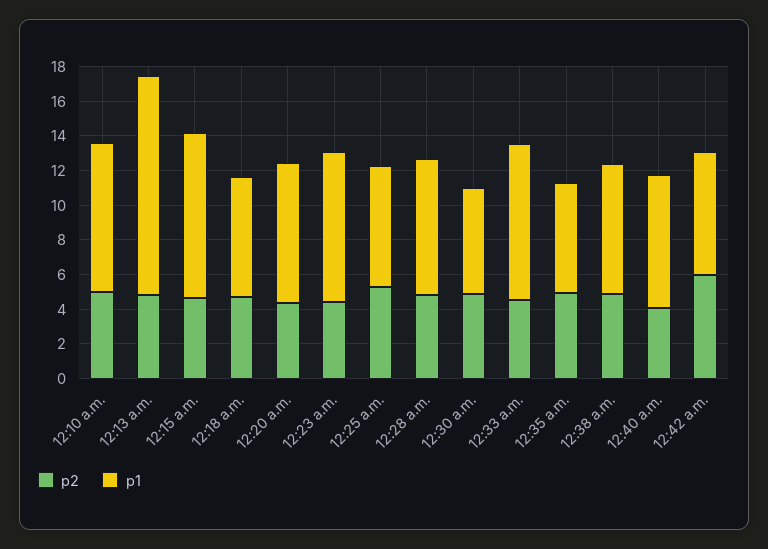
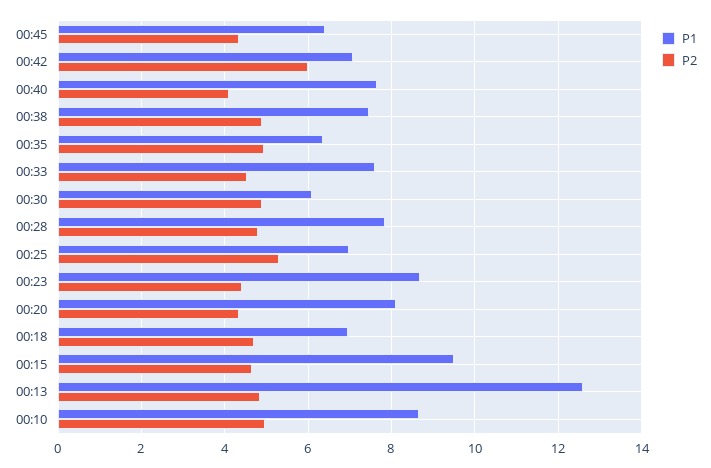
p1, 12:33 a.m.: 9 -> 7.6
p1, 00:45: none -> 6.4
p2, 00:45: none -> 4.4

